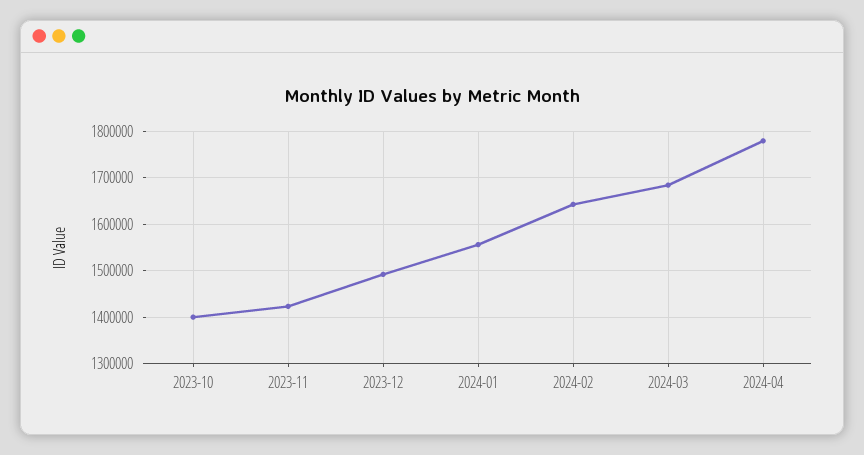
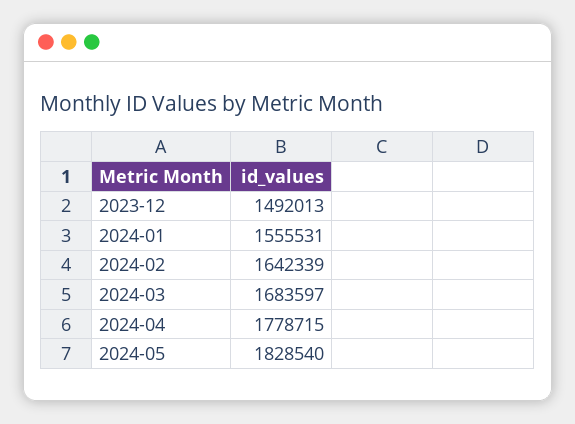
2023-10: 1400000 -> none
2023-11: 1420000 -> none
2024-05: none -> 1828540

